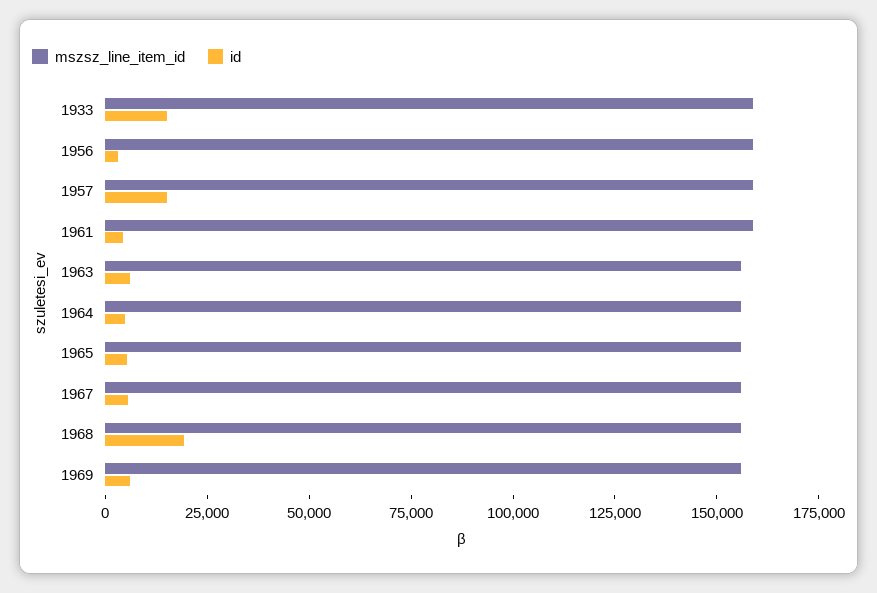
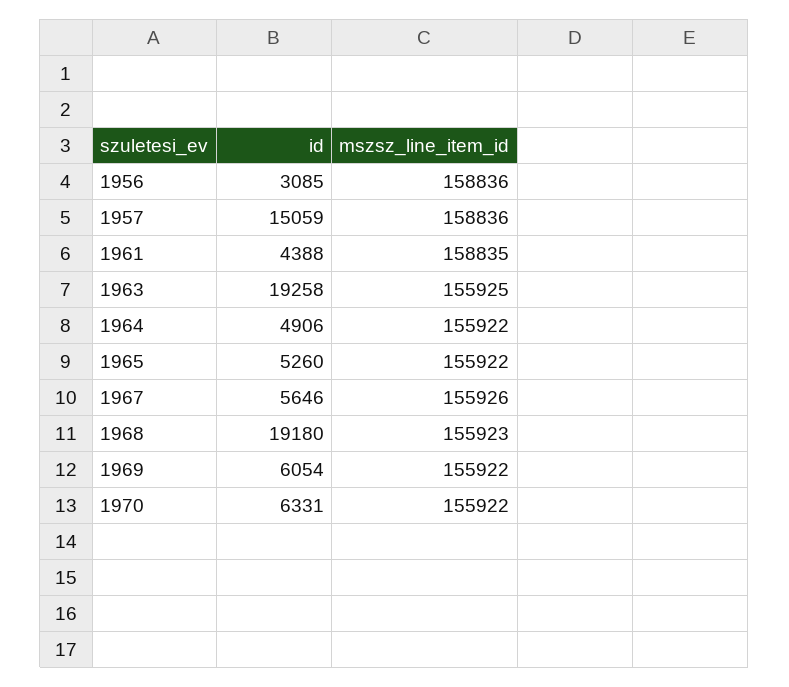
mszsz_line_item_id, 1933: 160000 -> none
id, 1933: 15000 -> none
id, 1963: 5000 -> 19258
id, 1970: none -> 6331
mszsz_line_item_id, 1970: none -> 155922

